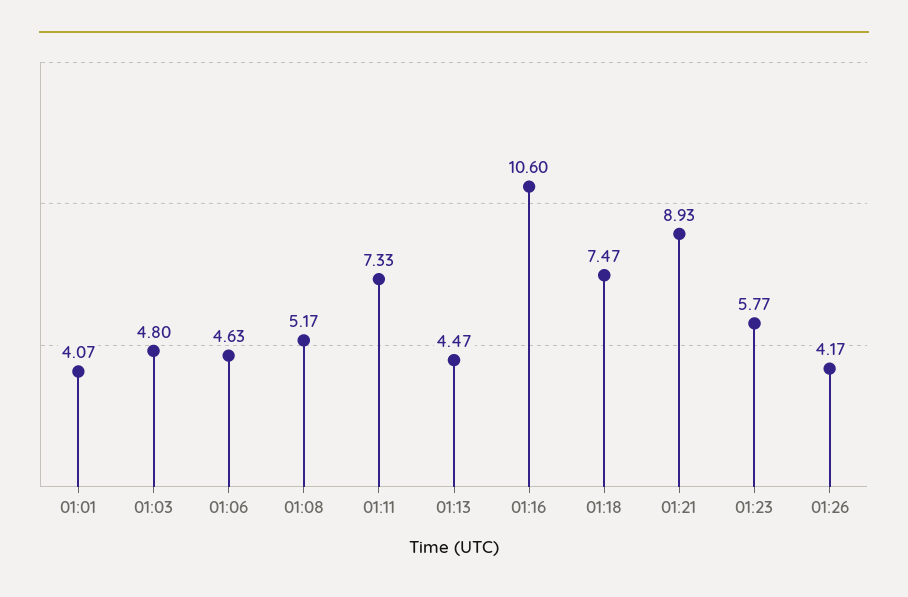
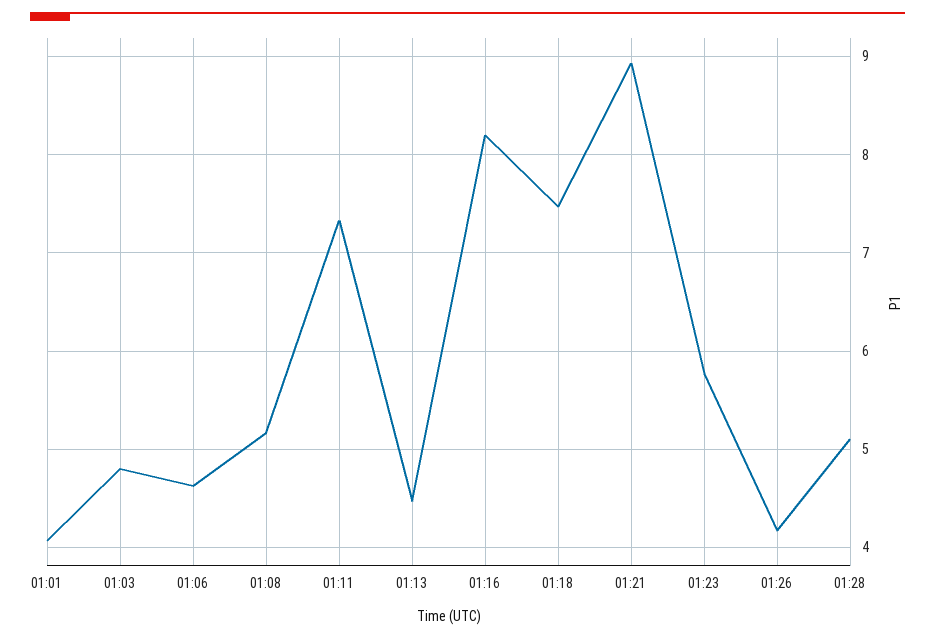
01:16: 10.6 -> 8.2
01:28: none -> 5.1

